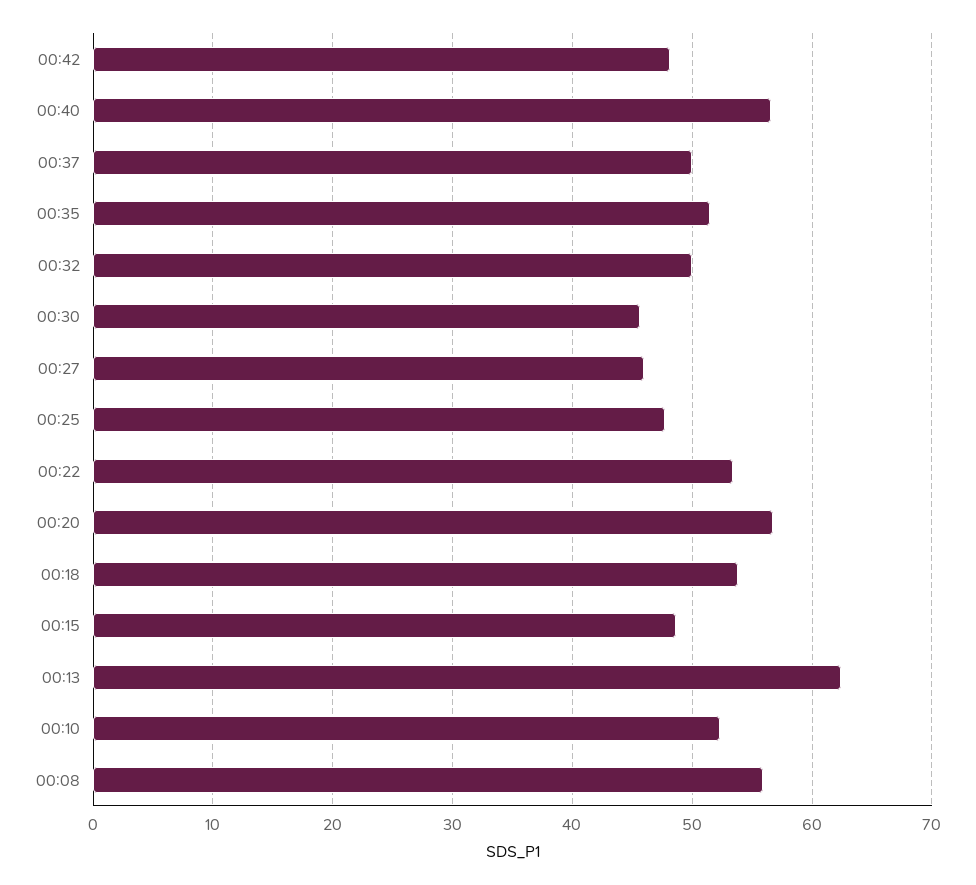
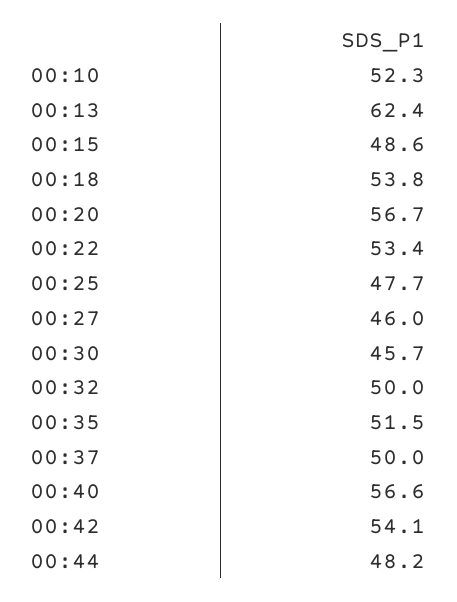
00:42: 48 -> 54.1
00:08: 56 -> none
00:44: none -> 48.2

